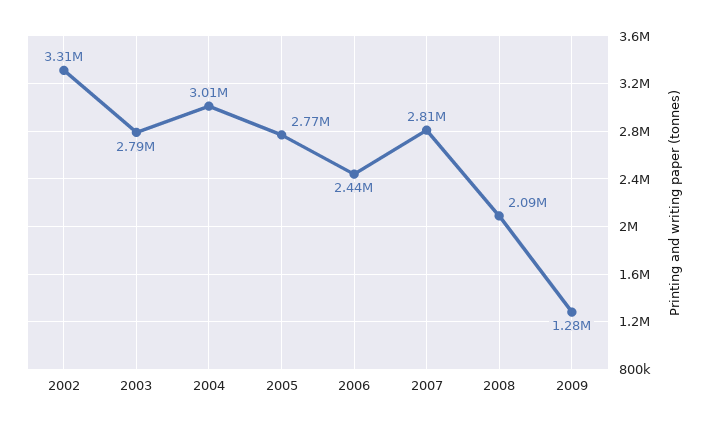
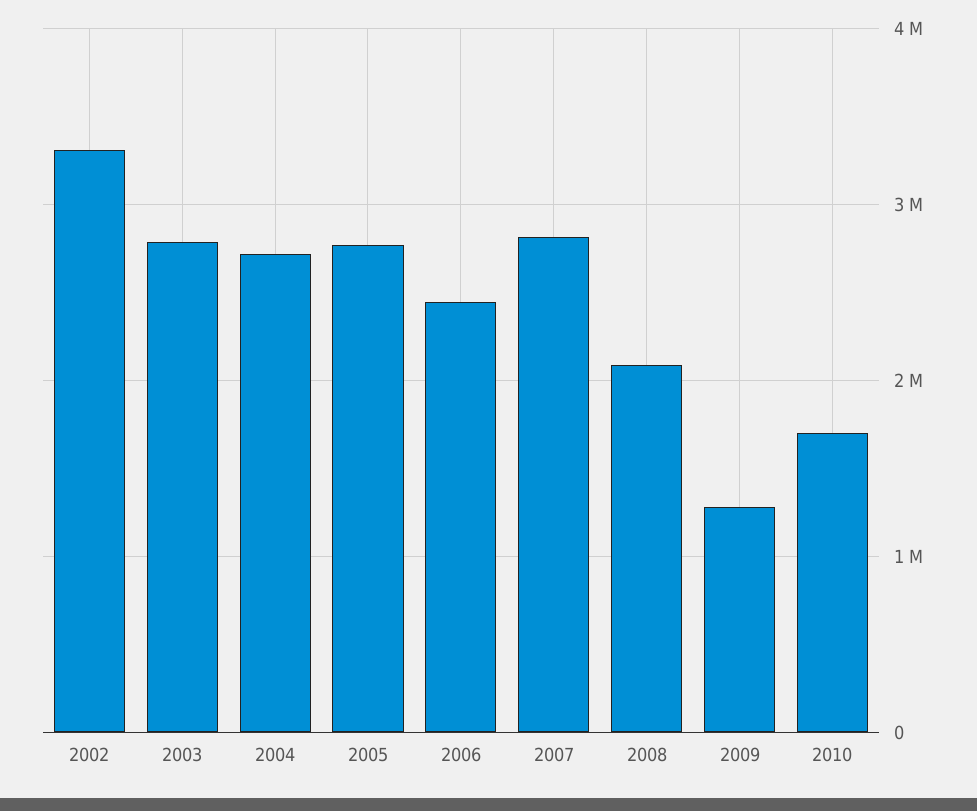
2004: 3010000 -> 2700000
2010: none -> 1700000

